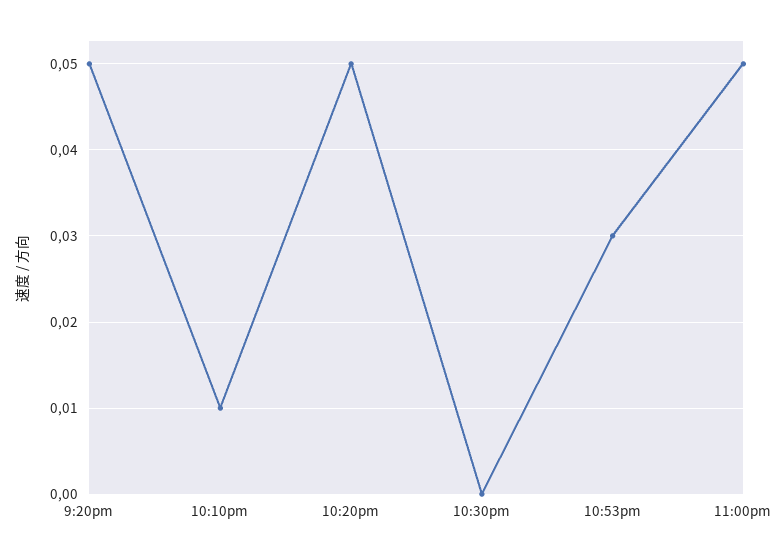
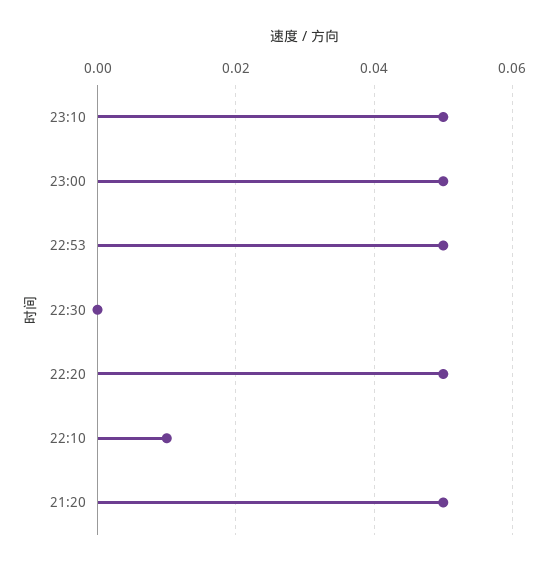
10:53pm: 0.03 -> 0.05
23:10: none -> 0.05

